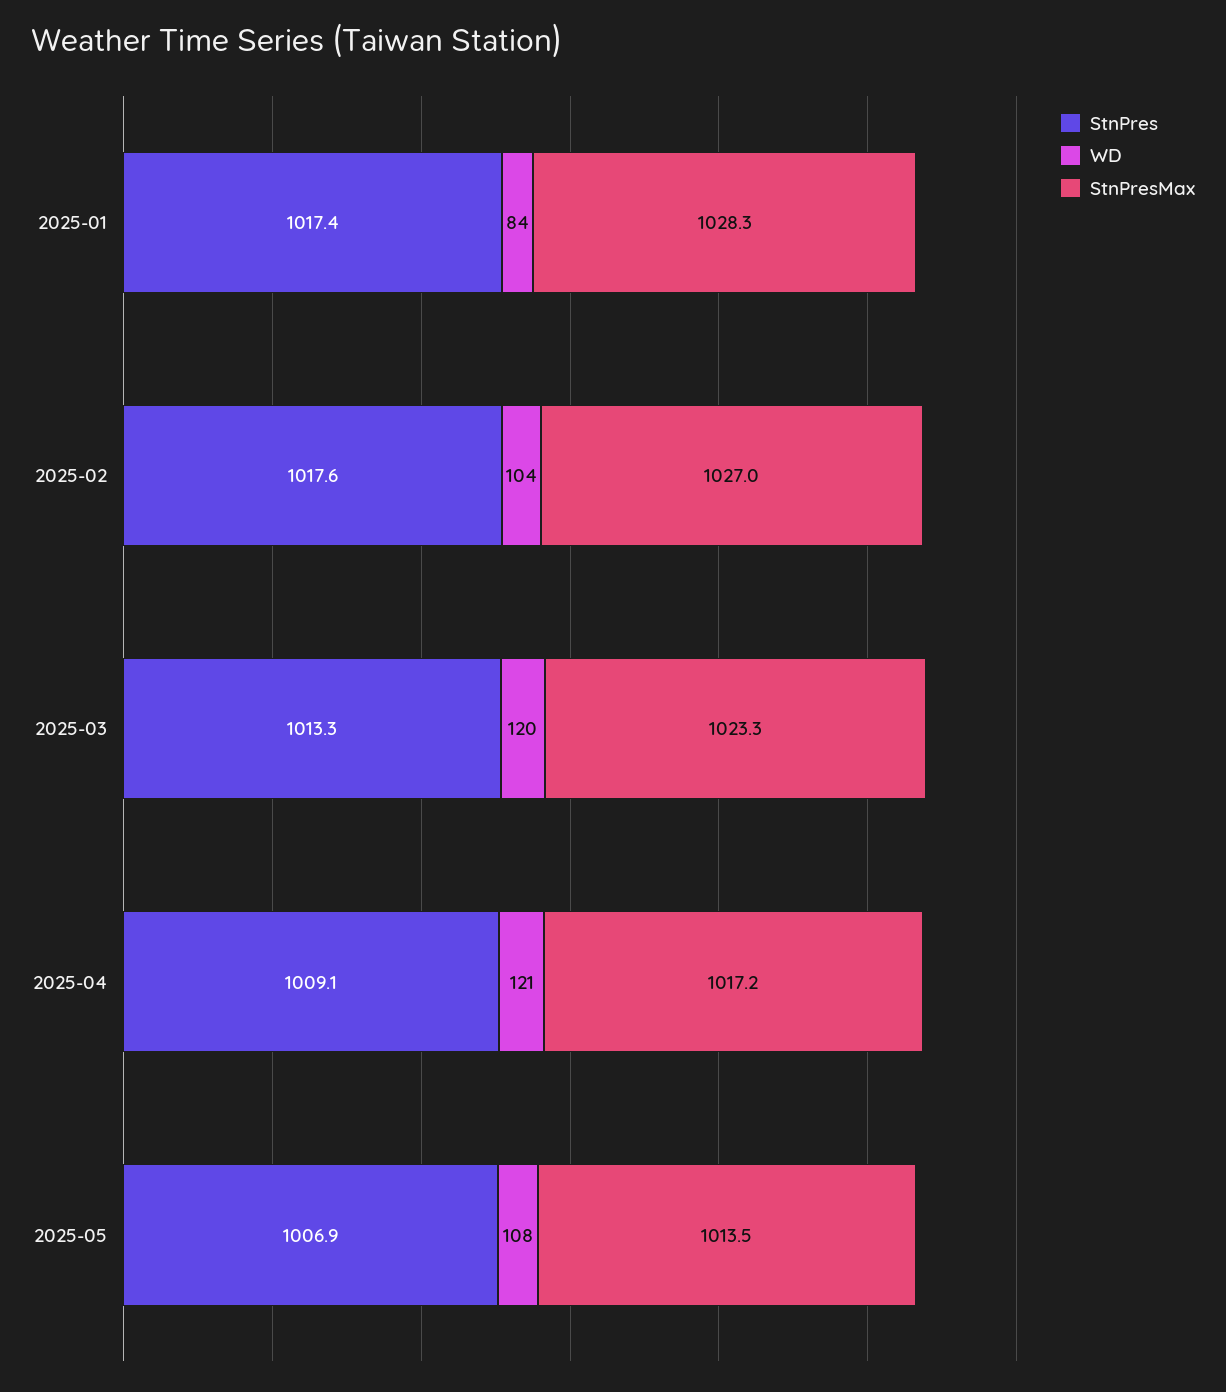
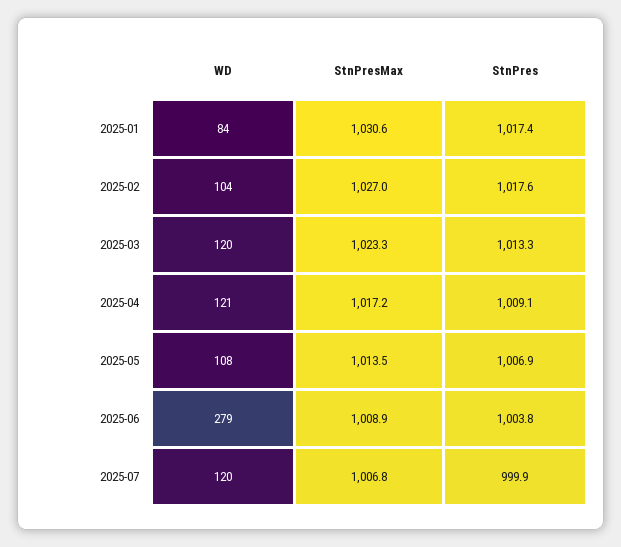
StnPresMax, 2025-01: 1028.3 -> 1030.6
WD, 2025-06: none -> 279
StnPresMax, 2025-06: none -> 1008.9
StnPres, 2025-06: none -> 1003.8
WD, 2025-07: none -> 120
StnPresMax, 2025-07: none -> 1006.8
StnPres, 2025-07: none -> 999.9

